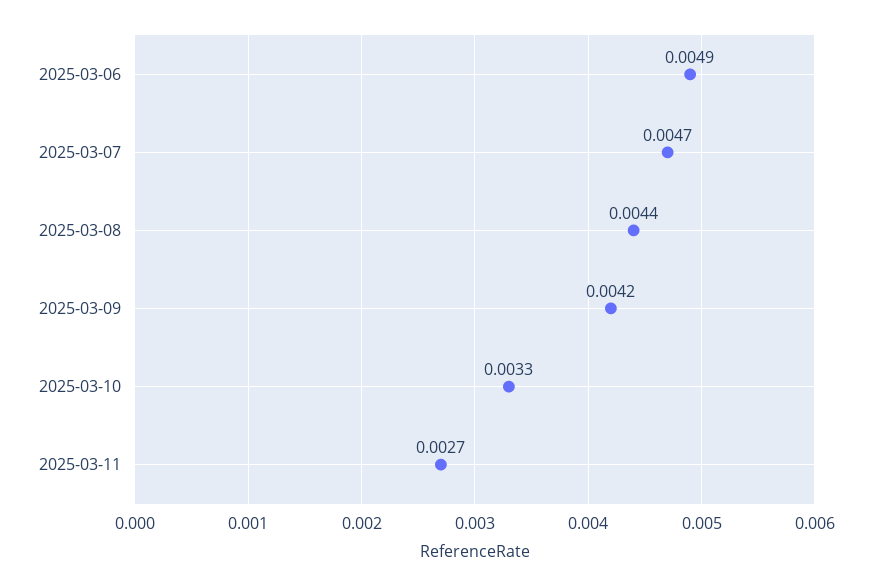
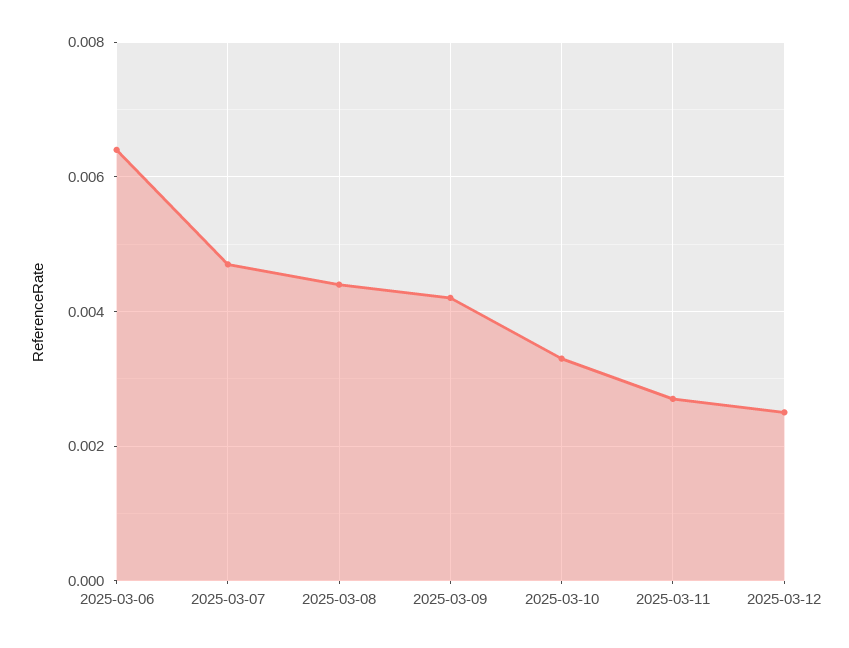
2025-03-06: 0.0049 -> 0.0065
2025-03-12: none -> 0.0025

